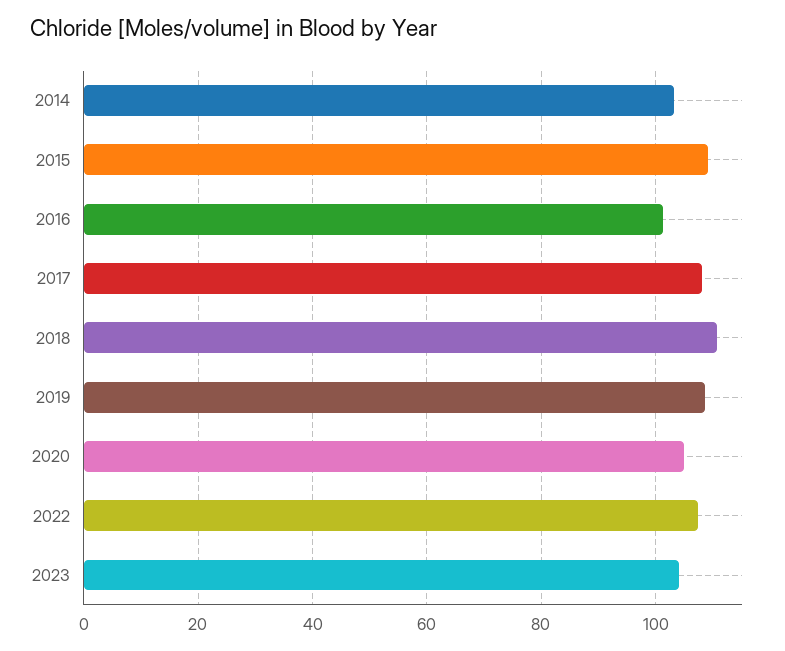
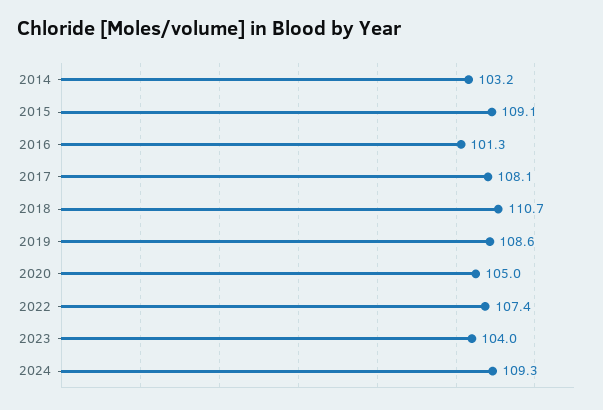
2024: none -> 109.3

